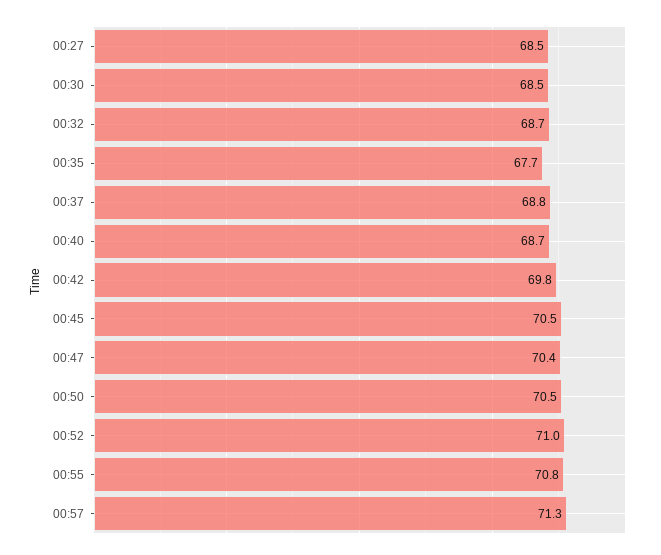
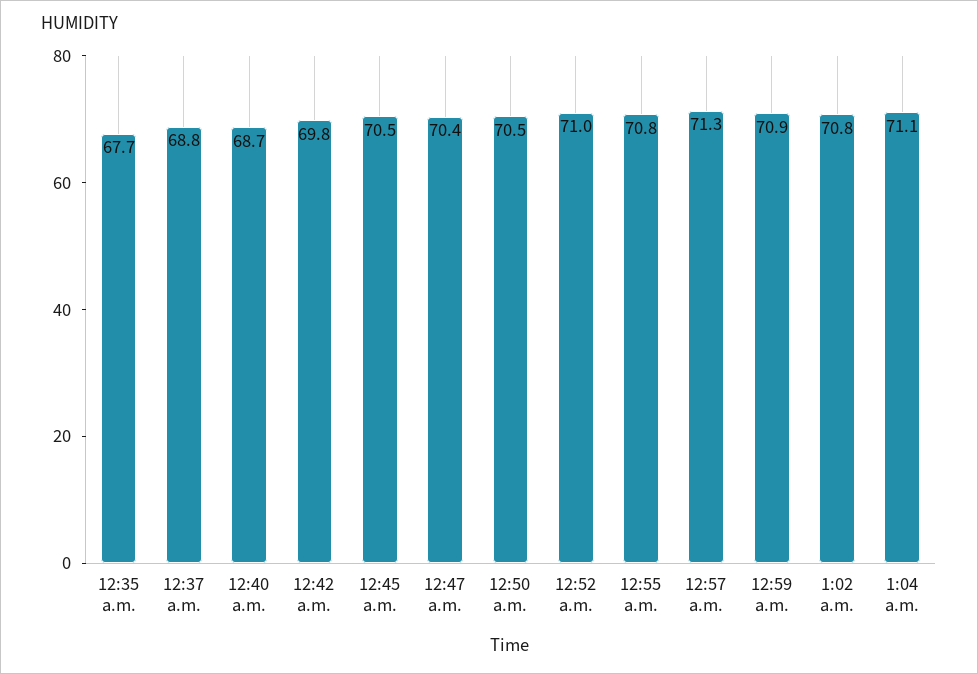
00:27: 68.5 -> none
00:30: 68.5 -> none
00:32: 68.7 -> none
12:59 a.m.: none -> 70.9
1:02 a.m.: none -> 70.8
1:04 a.m.: none -> 71.1

